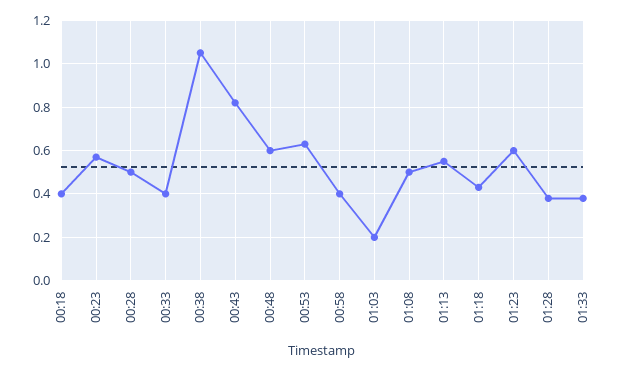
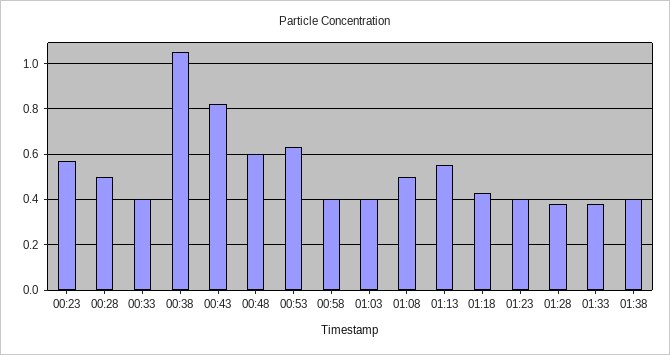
00:18: 0.4 -> none
01:03: 0.2 -> 0.4
01:23: 0.6 -> 0.4
01:38: none -> 0.4

